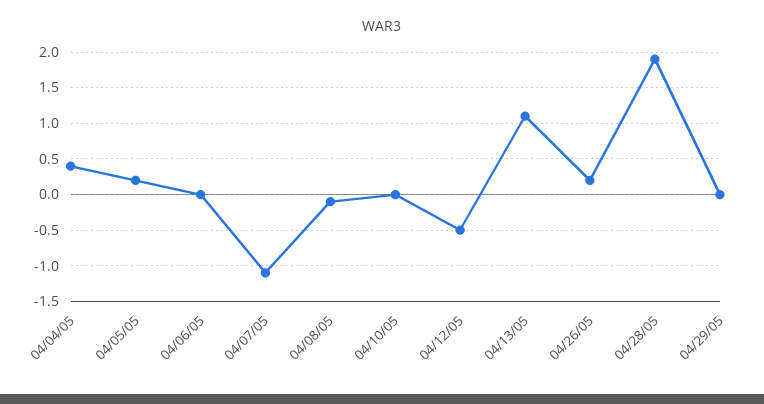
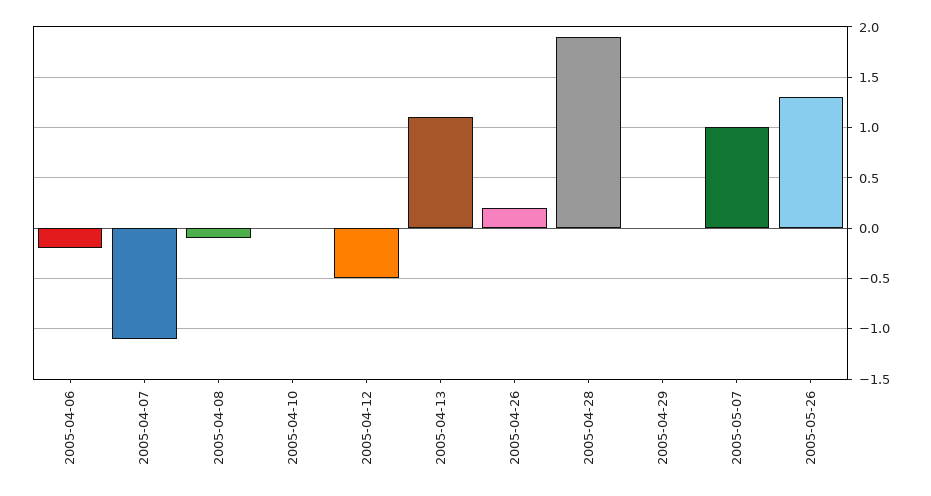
04/04/05: 0.4 -> none
04/05/05: 0.2 -> none
04/06/05: 0 -> -0.2
2005-05-07: none -> 1
2005-05-26: none -> 1.3

